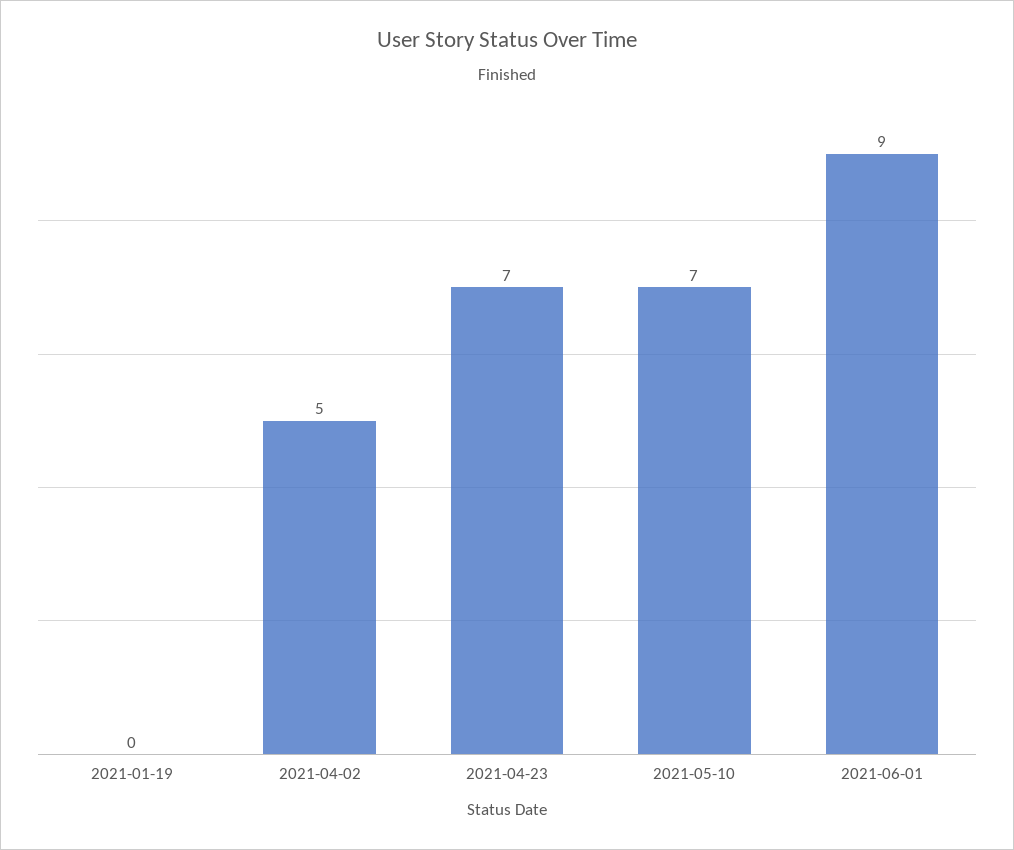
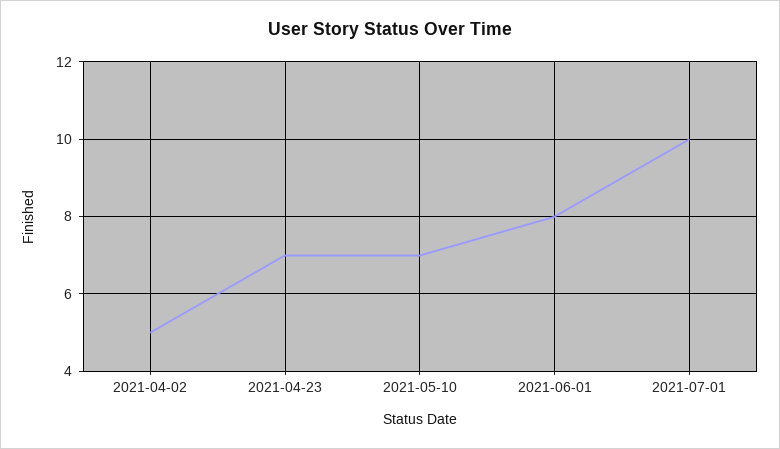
2021-01-19: 0 -> none
2021-06-01: 9 -> 8
2021-07-01: none -> 10

